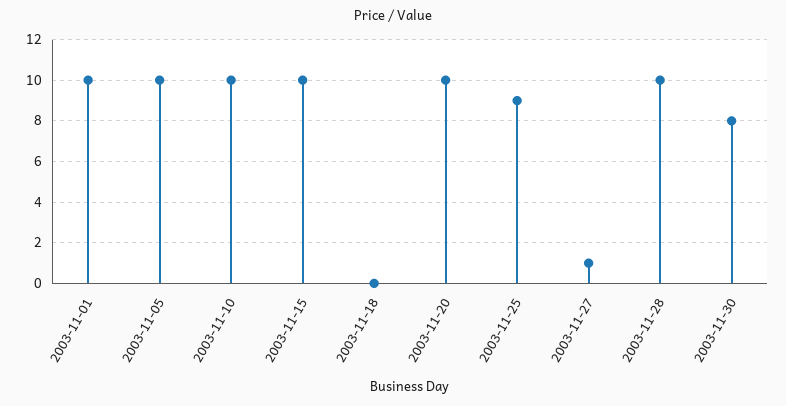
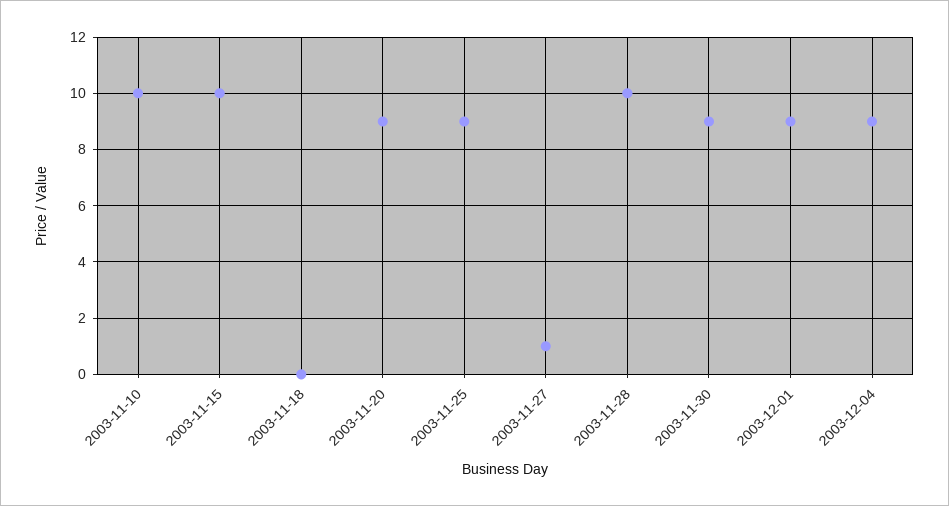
2003-11-01: 10 -> none
2003-11-05: 10 -> none
2003-11-20: 10 -> 9
2003-11-30: 8 -> 9
2003-12-01: none -> 9
2003-12-04: none -> 9

